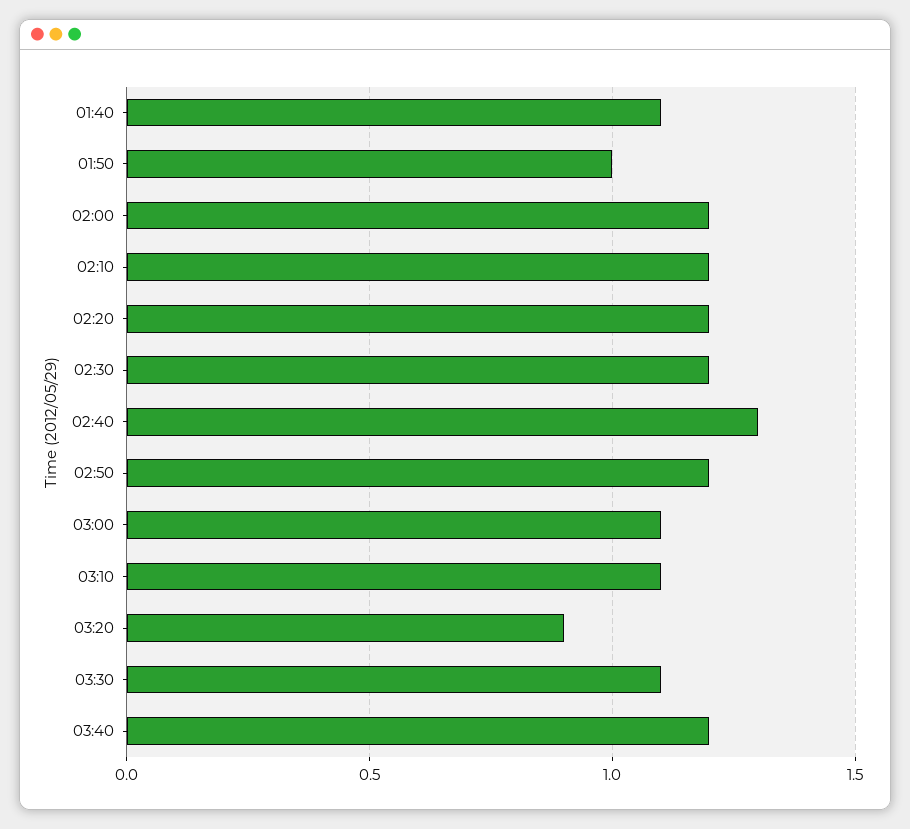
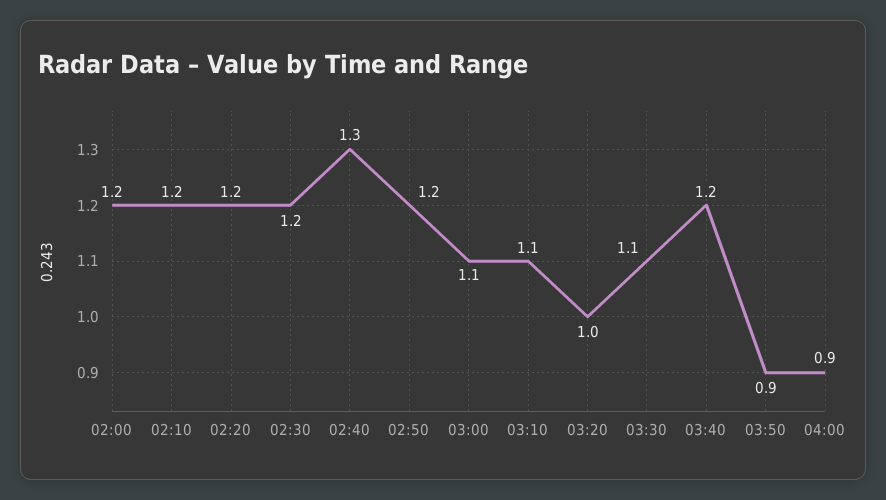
01:40: 1.1 -> none
01:50: 1 -> none
03:20: 0.9 -> 1
03:50: none -> 0.9
04:00: none -> 0.9

